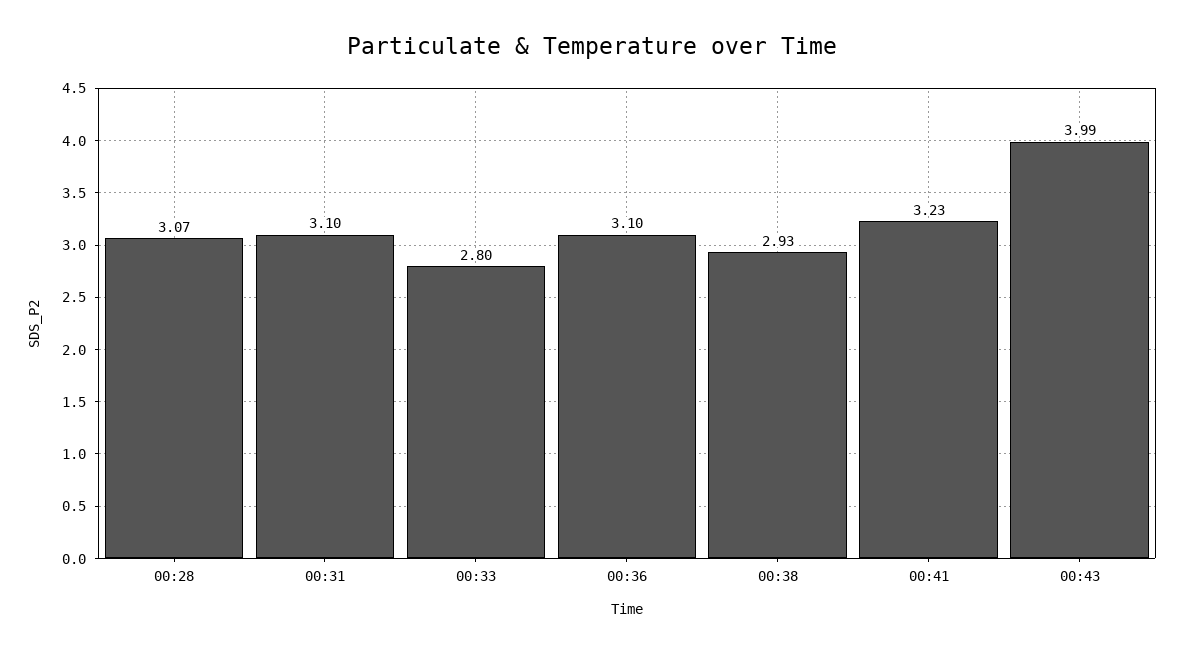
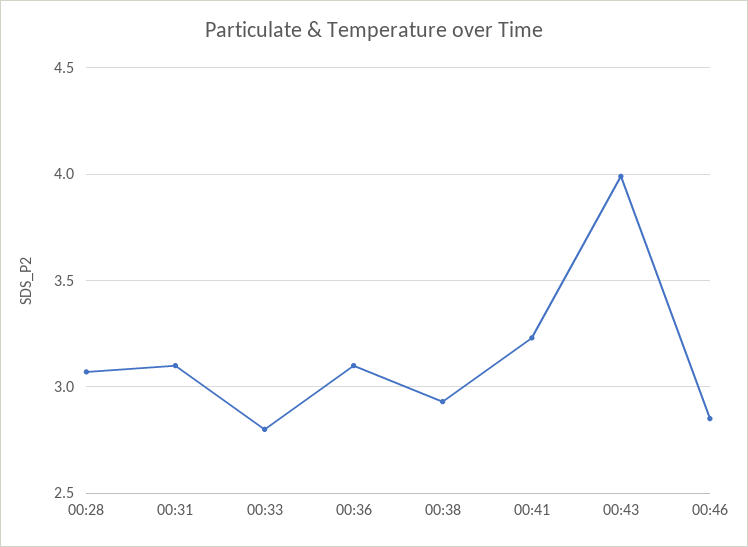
00:46: none -> 2.85

